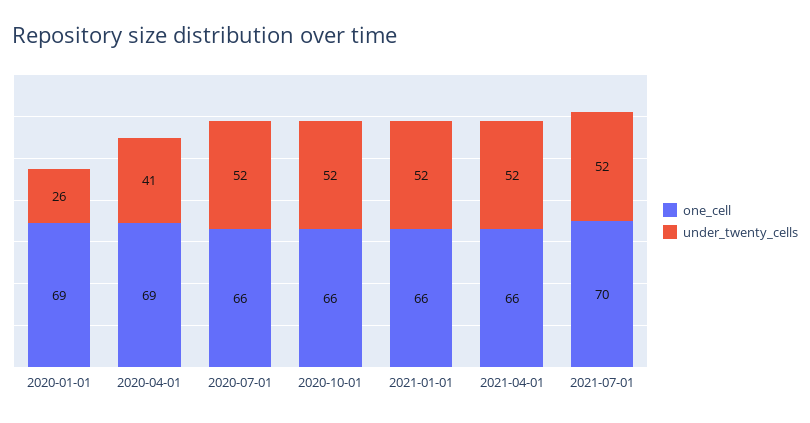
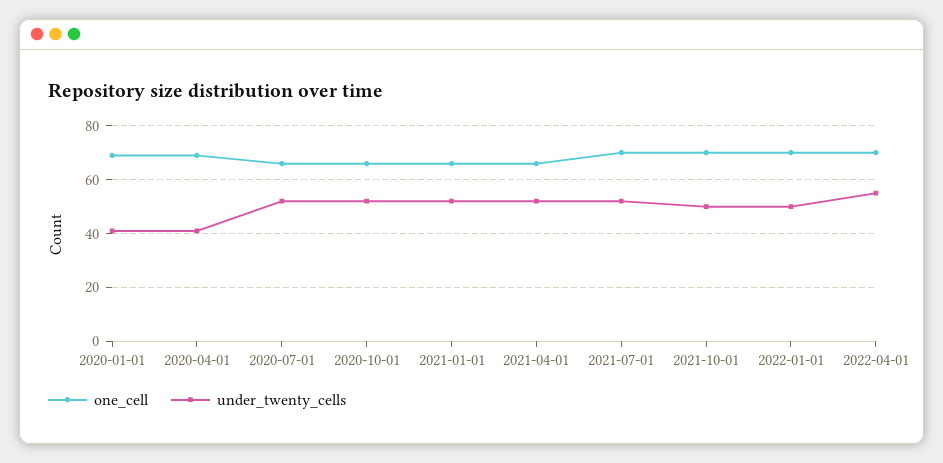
under_twenty_cells, 2020-01-01: 26 -> 40
one_cell, 2021-10-01: none -> 70
under_twenty_cells, 2021-10-01: none -> 50
one_cell, 2022-01-01: none -> 70
under_twenty_cells, 2022-01-01: none -> 50
one_cell, 2022-04-01: none -> 70
under_twenty_cells, 2022-04-01: none -> 55

